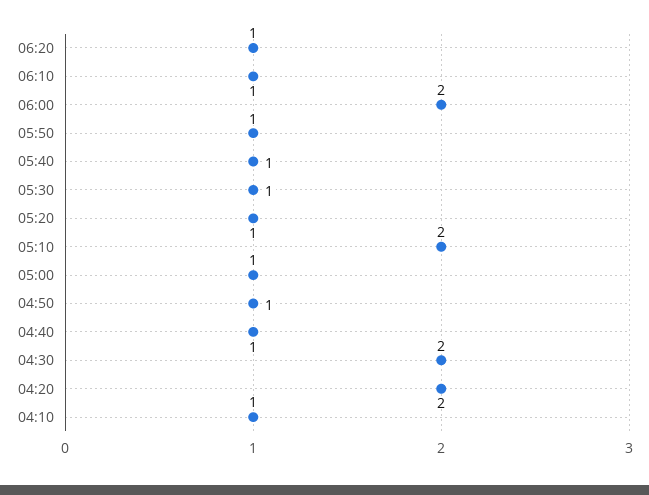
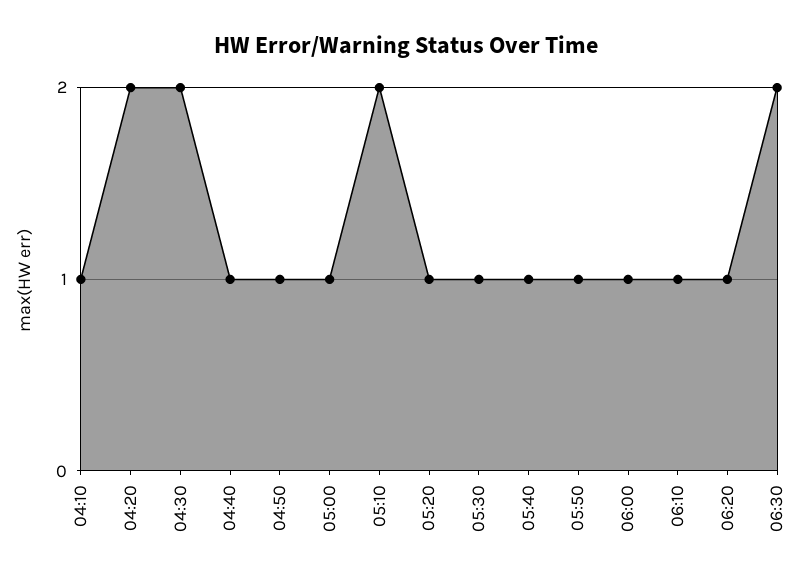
06:00: 2 -> 1
06:30: none -> 2

